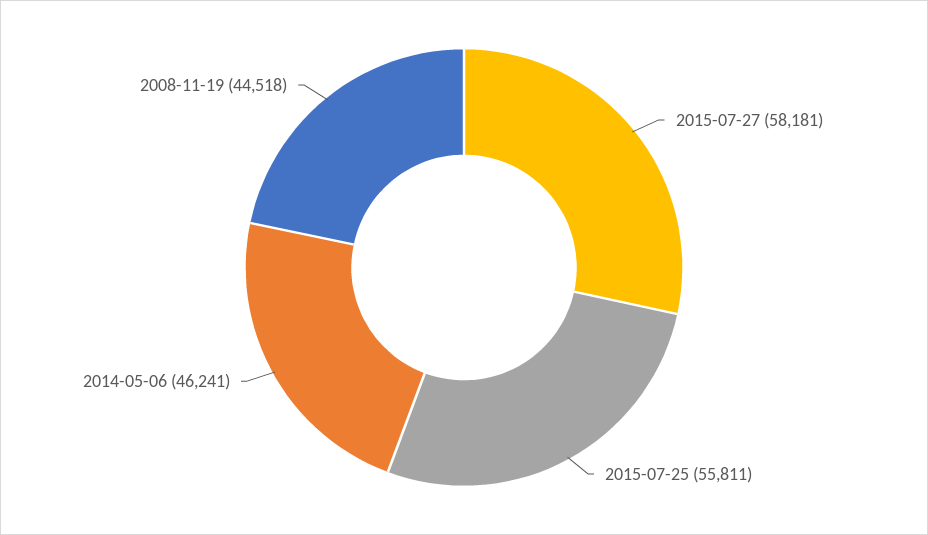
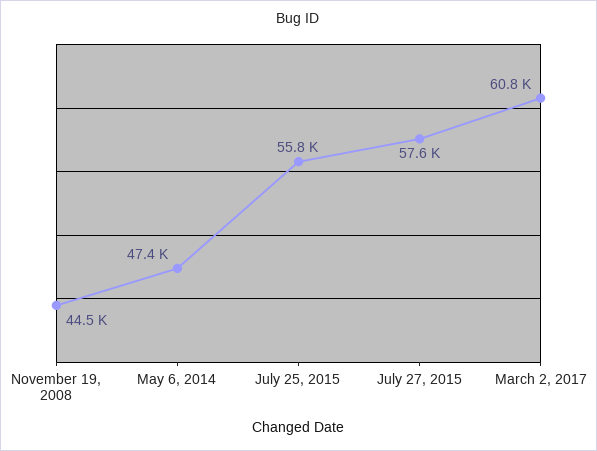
2015-07-27: 58181 -> 57600
2014-05-06: 46241 -> 47400
March 2, 2017: none -> 60800

